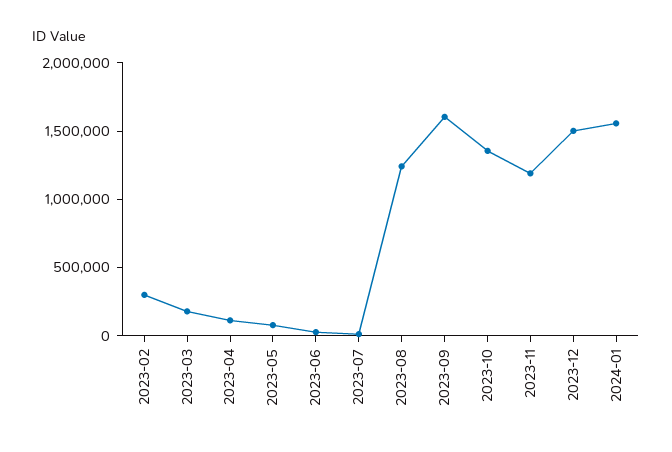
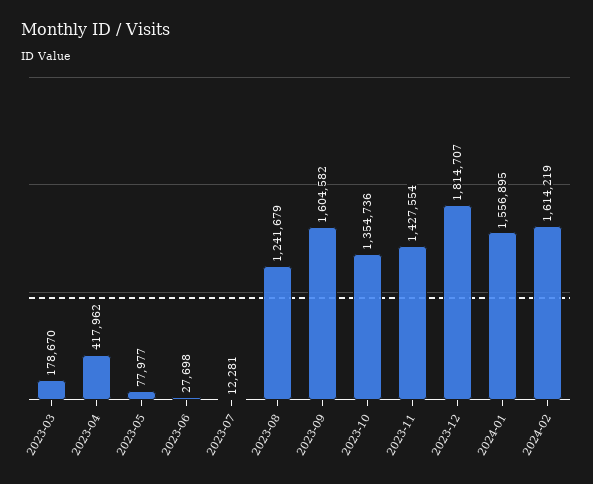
2023-02: 300000 -> none
2023-04: 100000 -> 417962
2023-11: 1200000 -> 1427554
2023-12: 1500000 -> 1814707
2024-02: none -> 1614219

